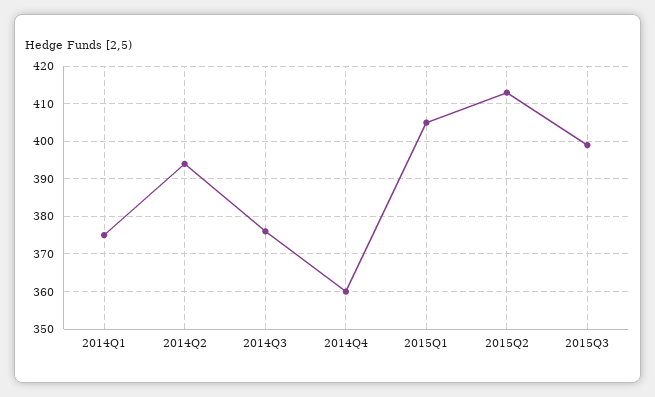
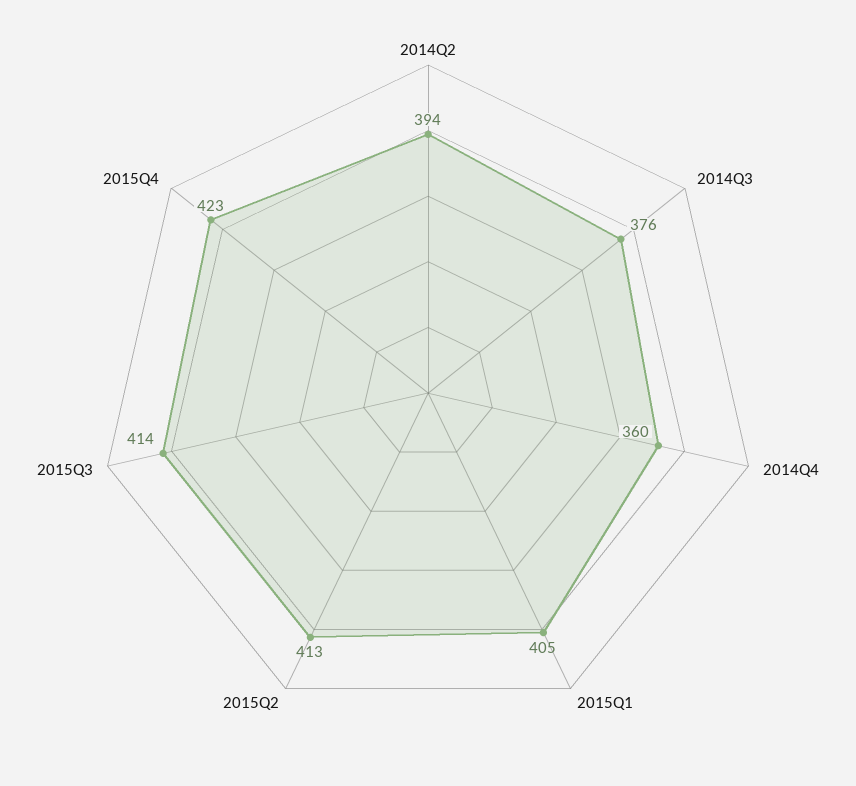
2014Q1: 375 -> none
2015Q3: 400 -> 414
2015Q4: none -> 423

